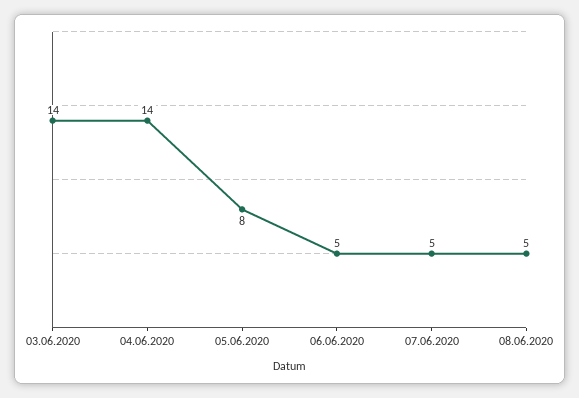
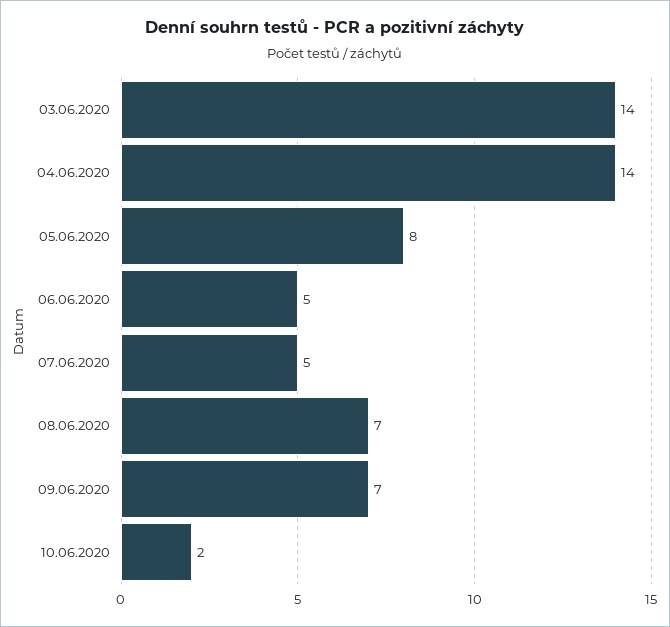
08.06.2020: 5 -> 7
09.06.2020: none -> 7
10.06.2020: none -> 2

